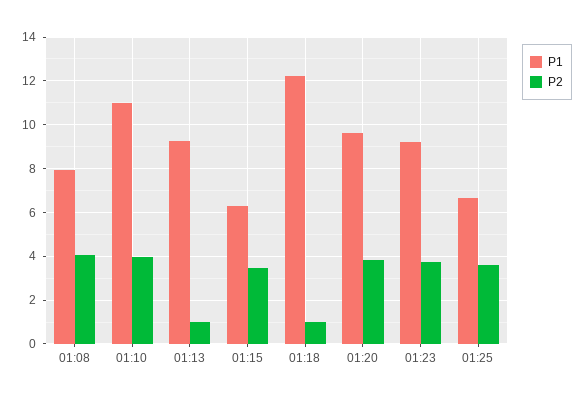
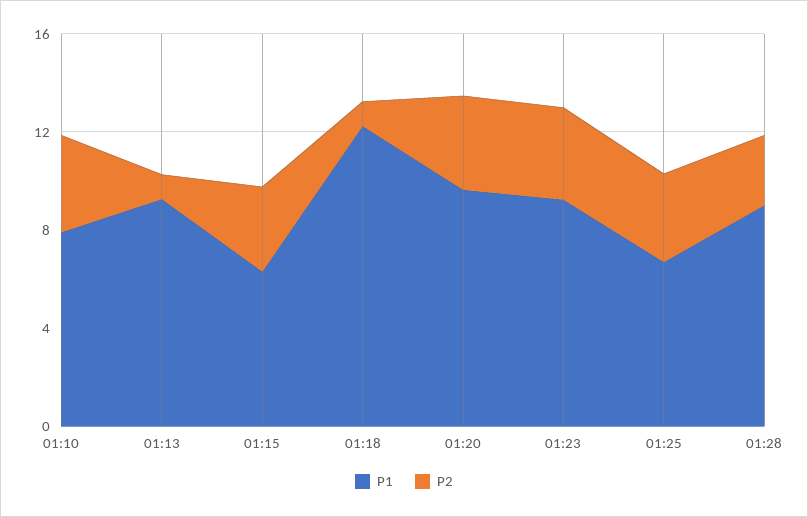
P1, 01:08: 8 -> none
P2, 01:08: 4 -> none
P1, 01:10: 11 -> 8
P1, 01:28: none -> 9
P2, 01:28: none -> 3

